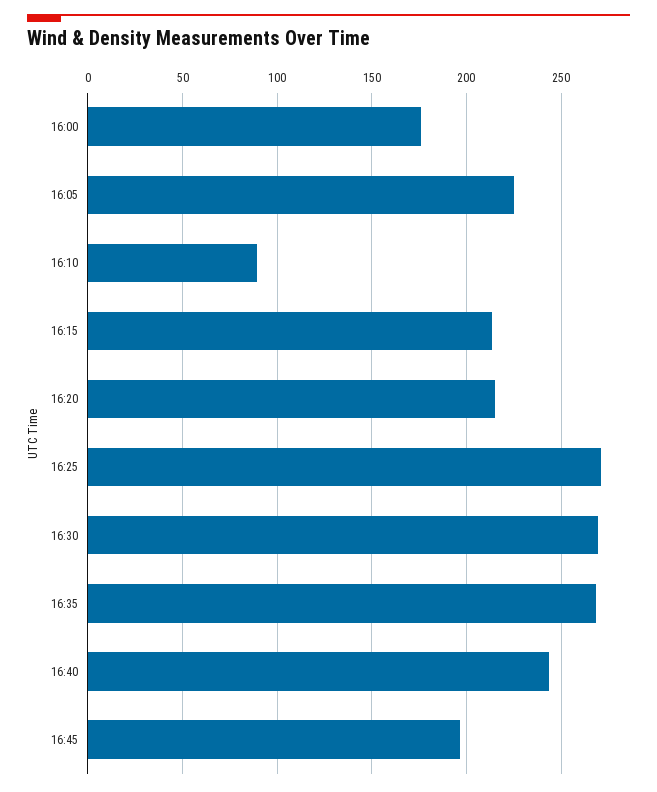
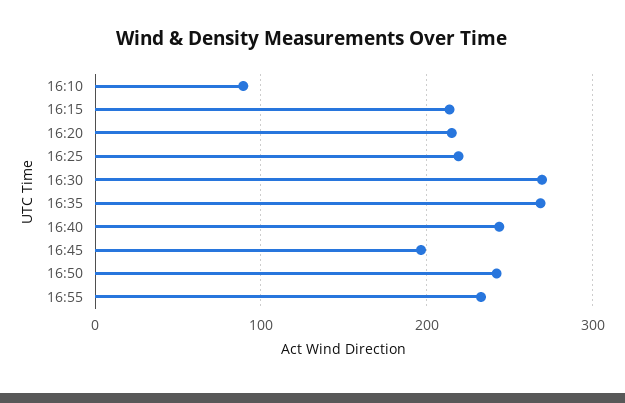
16:00: 175 -> none
16:05: 225 -> none
16:25: 270 -> 220
16:50: none -> 240
16:55: none -> 230

